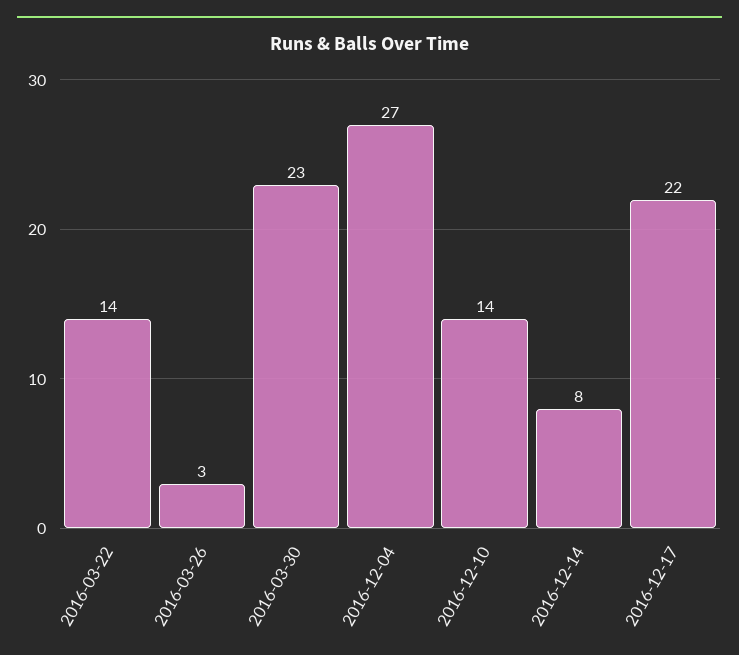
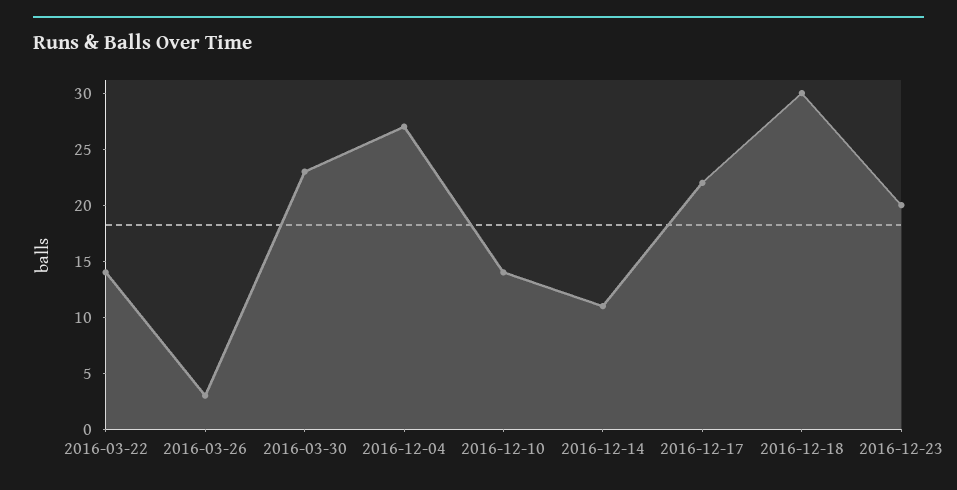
2016-12-14: 8 -> 11
2016-12-18: none -> 30
2016-12-23: none -> 20

